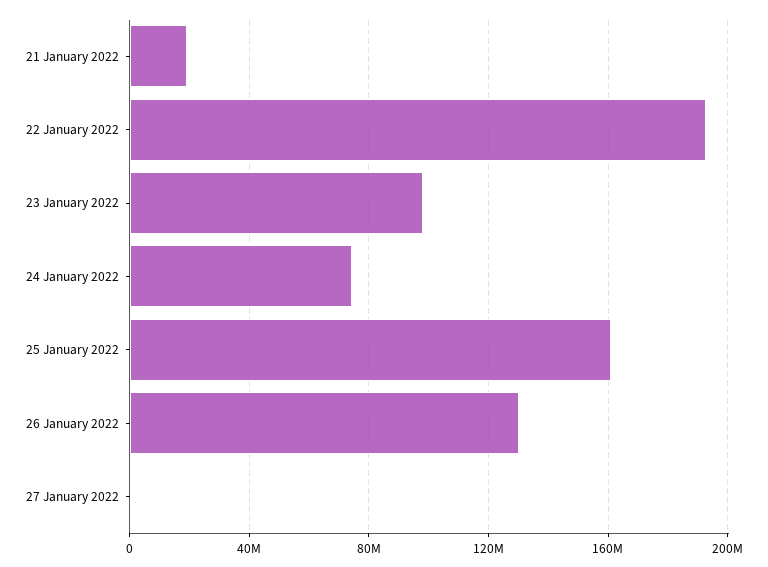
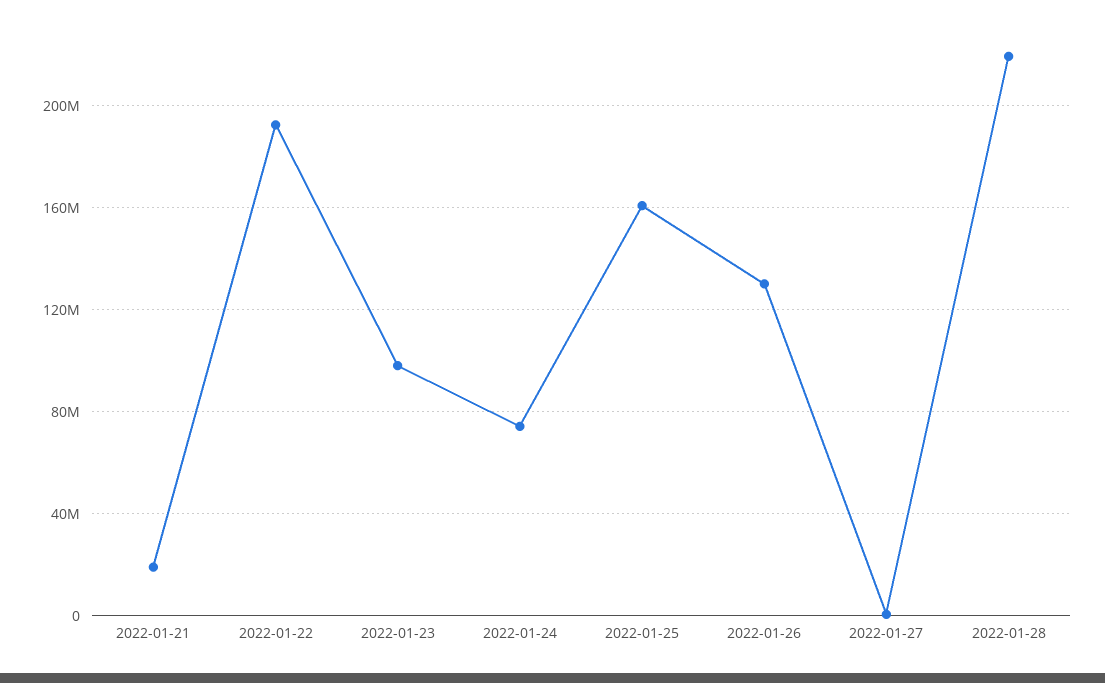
2022-01-28: none -> 220000000

